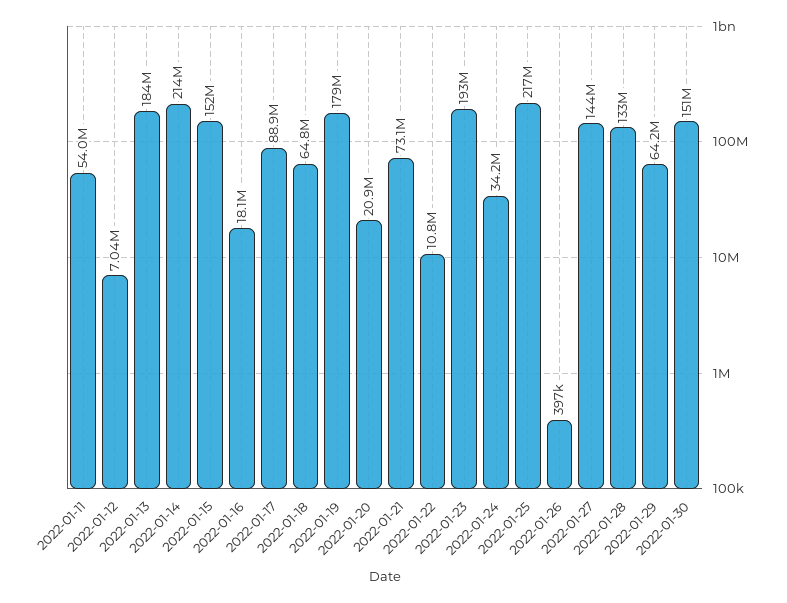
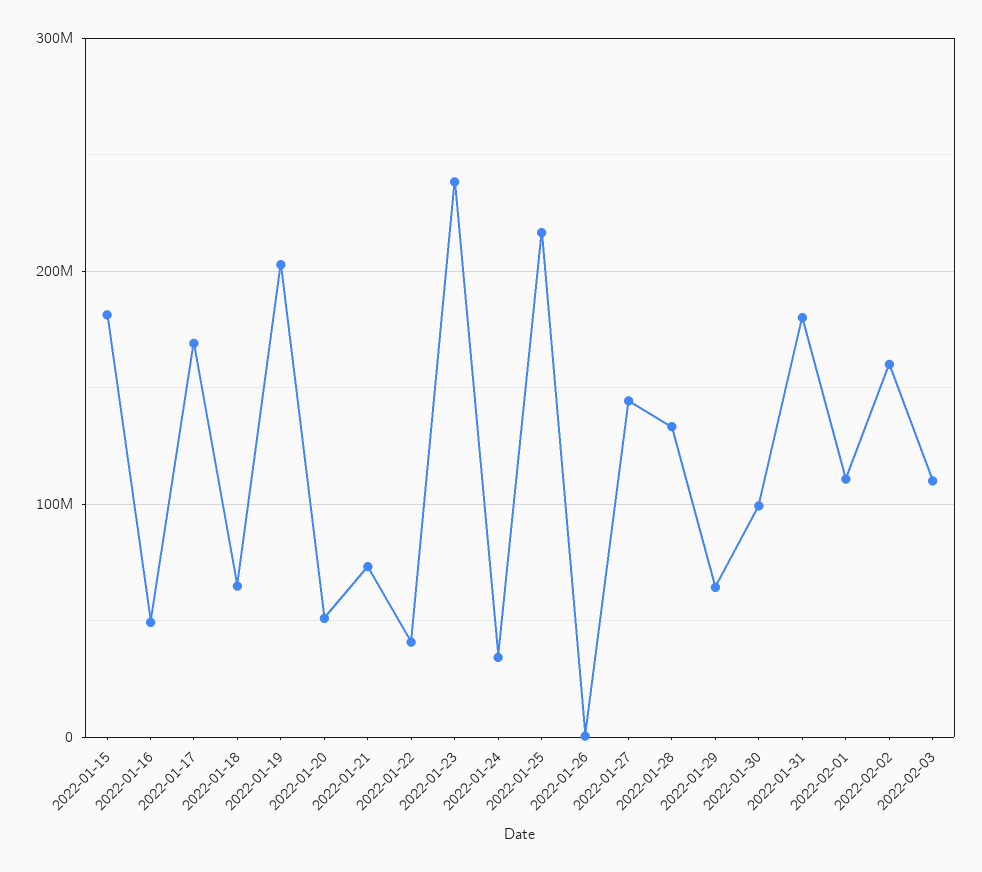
2022-01-11: 54000000 -> none
2022-01-12: 7040000 -> none
2022-01-13: 184000000 -> none
2022-01-14: 214000000 -> none
2022-01-15: 152000000 -> 180000000
2022-01-16: 18100000 -> 50000000
2022-01-17: 88900000 -> 170000000
2022-01-19: 179000000 -> 200000000
2022-01-20: 20900000 -> 50000000
2022-01-22: 10800000 -> 40000000
2022-01-23: 193000000 -> 240000000
2022-01-30: 151000000 -> 100000000
2022-01-31: none -> 180000000
2022-02-01: none -> 110000000
2022-02-02: none -> 160000000
2022-02-03: none -> 110000000

